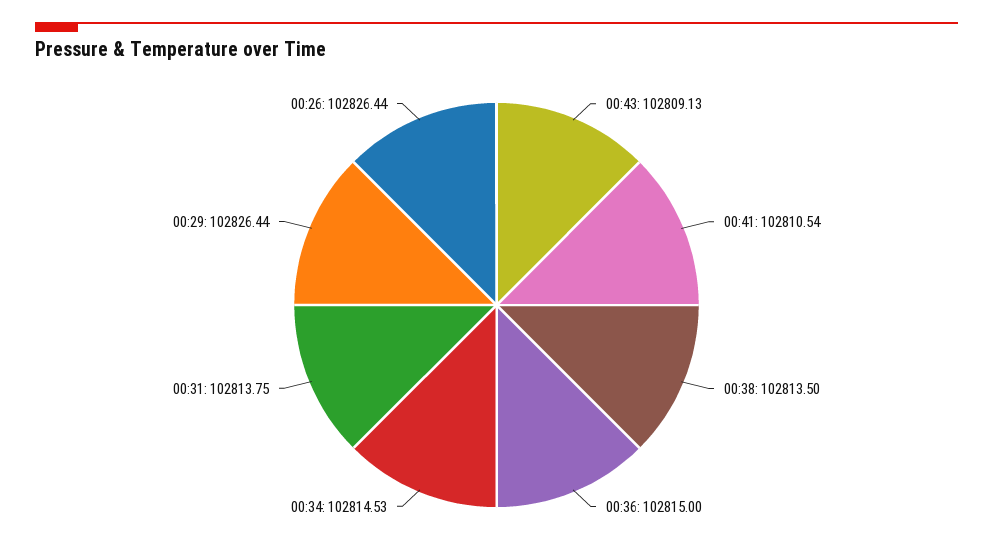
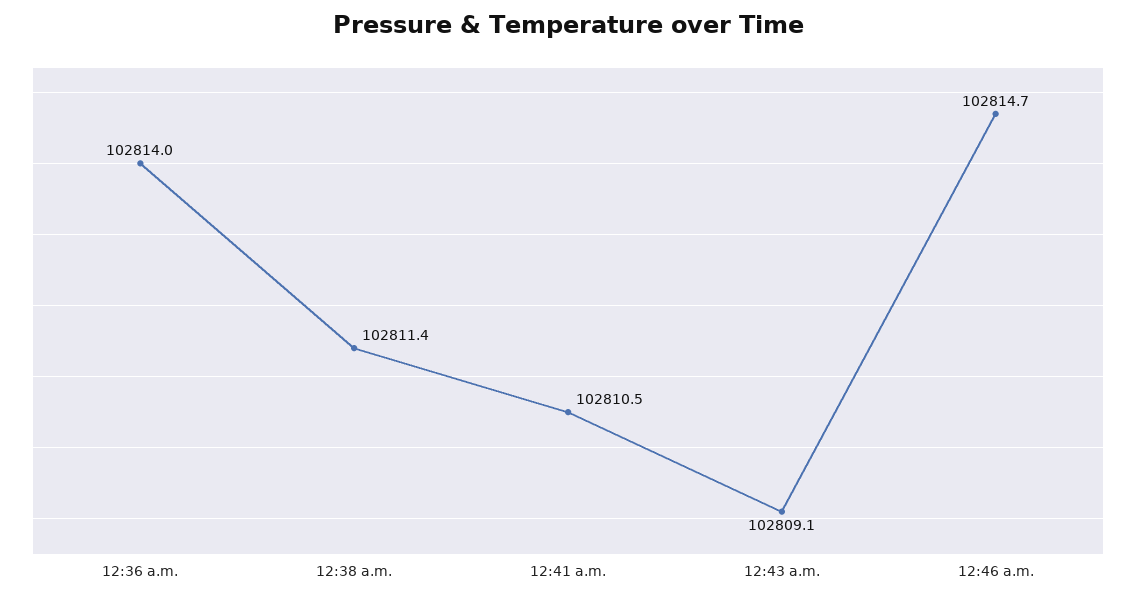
00:38: 102813.5 -> 102811.4
00:36: 102815 -> 102814
00:34: 102814.53 -> none
00:31: 102813.75 -> none
00:29: 102826.44 -> none
00:26: 102826.44 -> none
12:46 a.m.: none -> 102814.7

